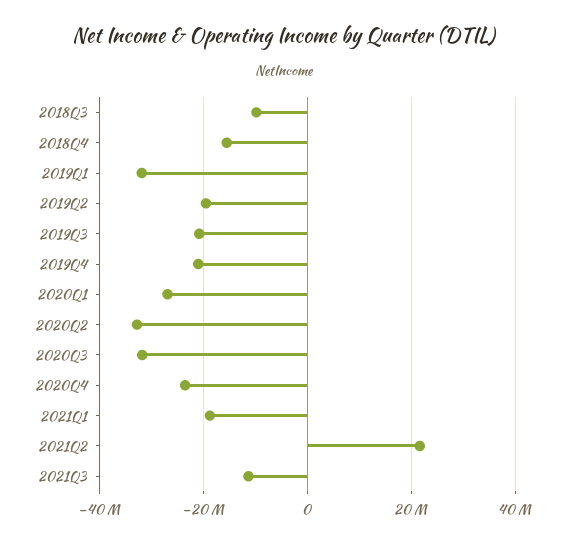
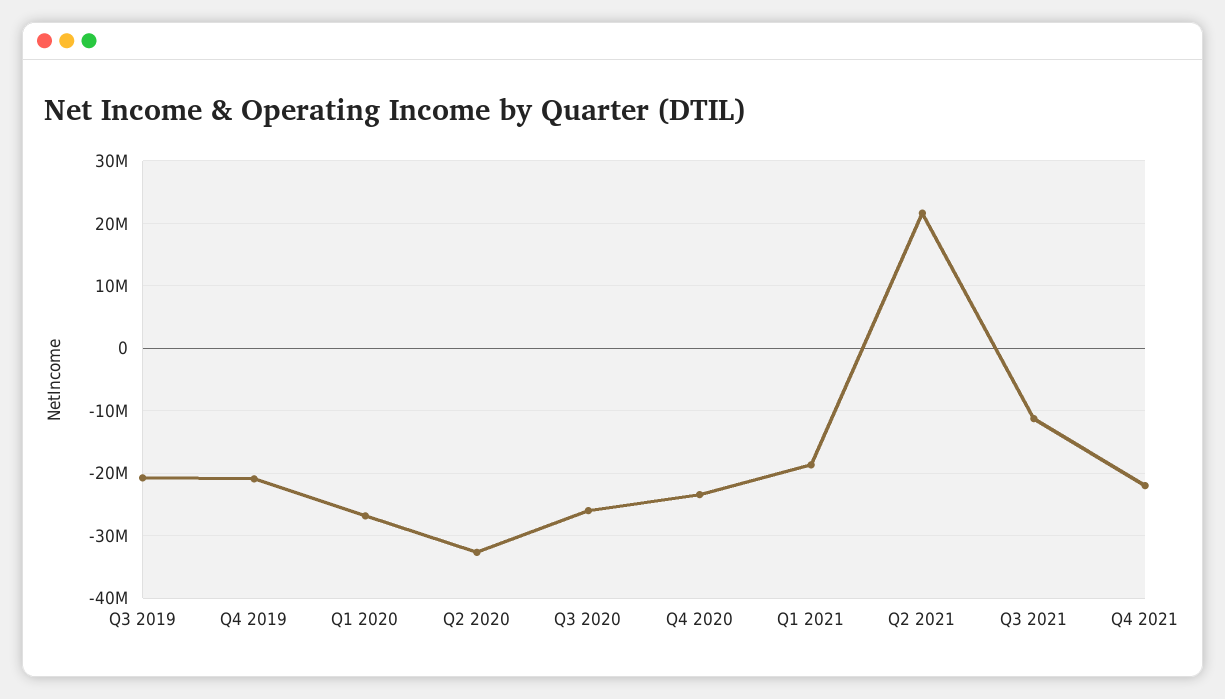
2018Q3: -10000000 -> none
2018Q4: -16000000 -> none
2019Q1: -32000000 -> none
2019Q2: -20000000 -> none
2020Q3: -32000000 -> -26000000
Q4 2021: none -> -22000000

